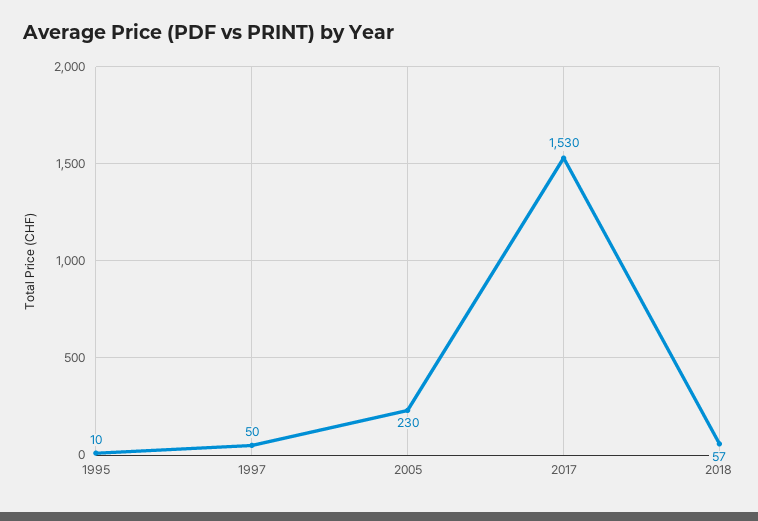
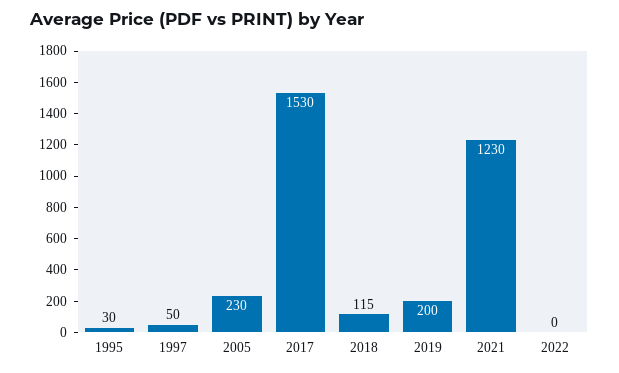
1995: 10 -> 30
2018: 57 -> 115
2019: none -> 200
2021: none -> 1230
2022: none -> 0

